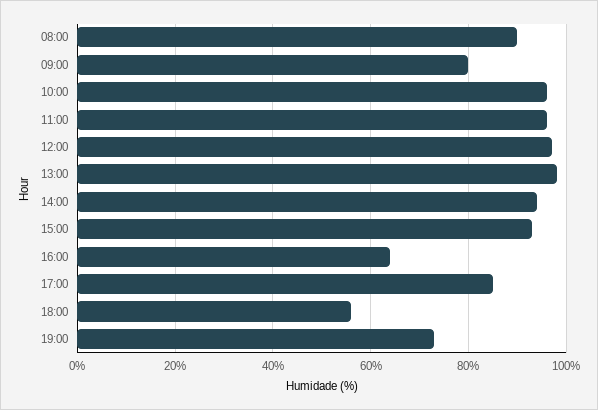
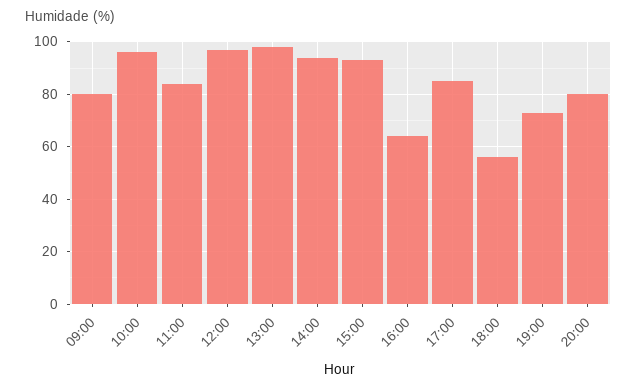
08:00: 90 -> none
11:00: 95 -> 85
20:00: none -> 80

